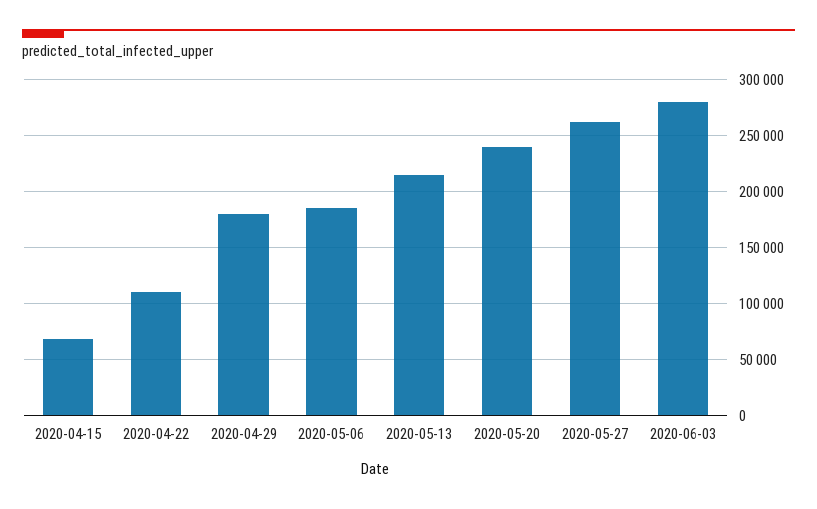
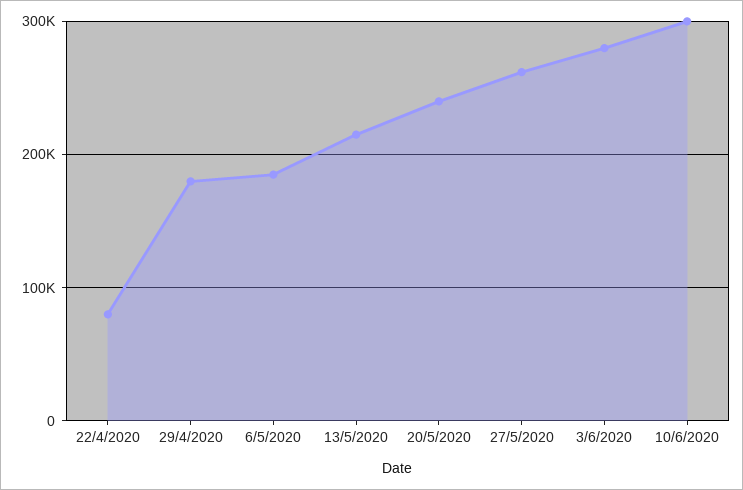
2020-04-15: 70000 -> none
2020-04-22: 110000 -> 80000
10/6/2020: none -> 300000

